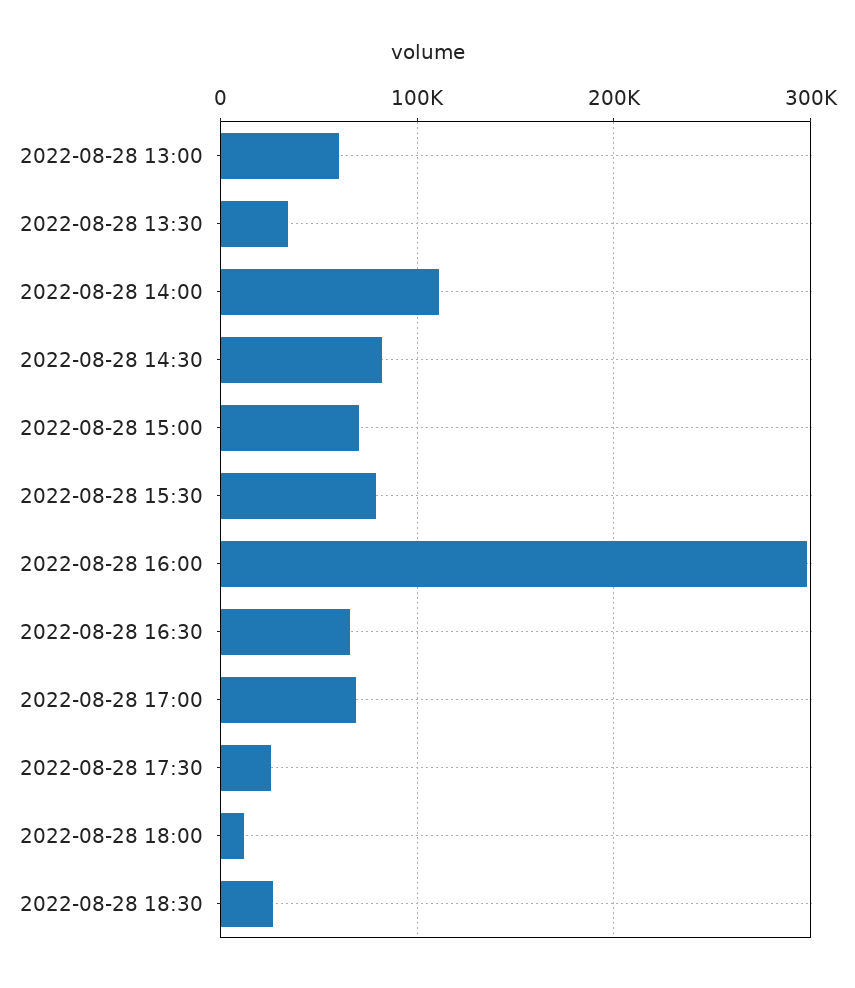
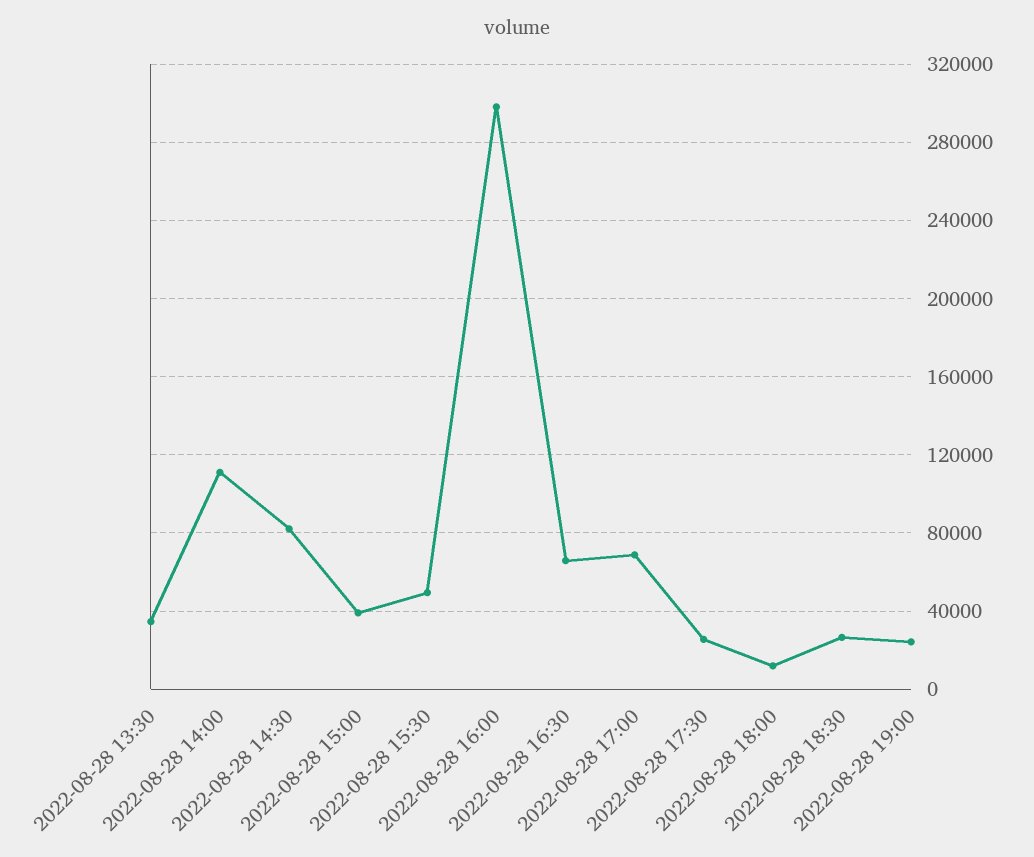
2022-08-28 13:00: 60000 -> none
2022-08-28 15:00: 70000 -> 40000
2022-08-28 15:30: 80000 -> 50000
2022-08-28 19:00: none -> 25000

